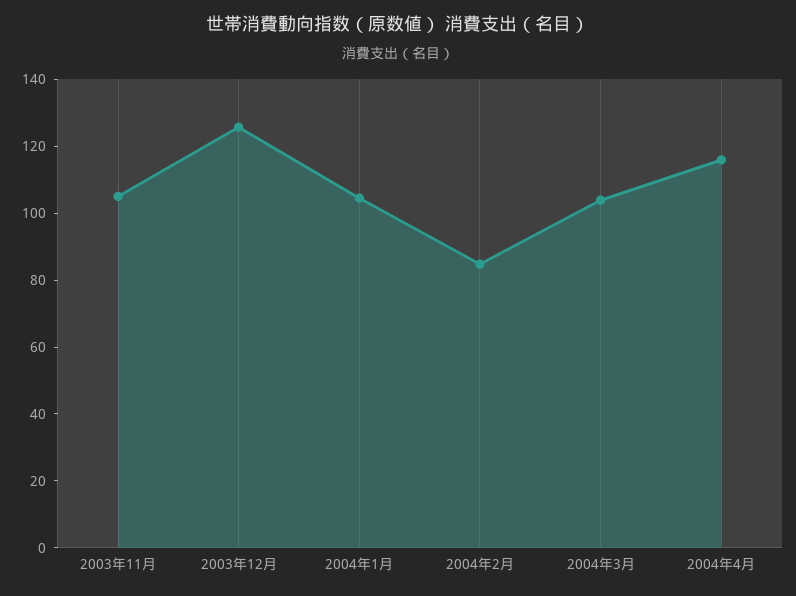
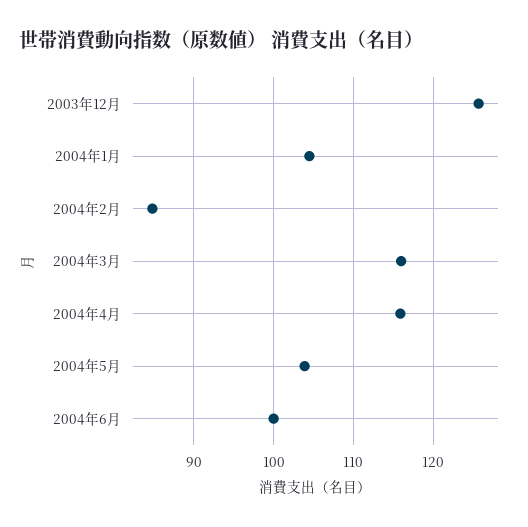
2003年11月: 105 -> none
2004年3月: 105 -> 116
2004年5月: none -> 104
2004年6月: none -> 100

